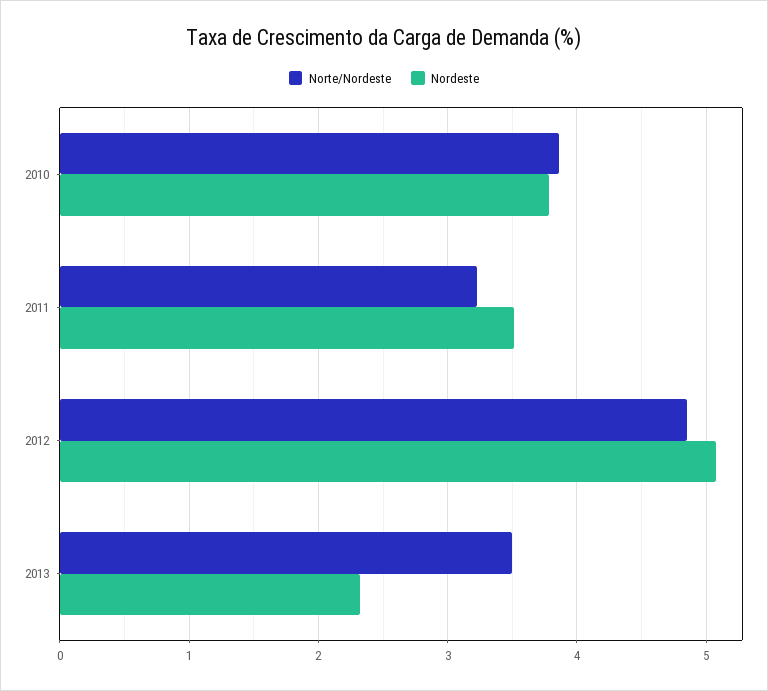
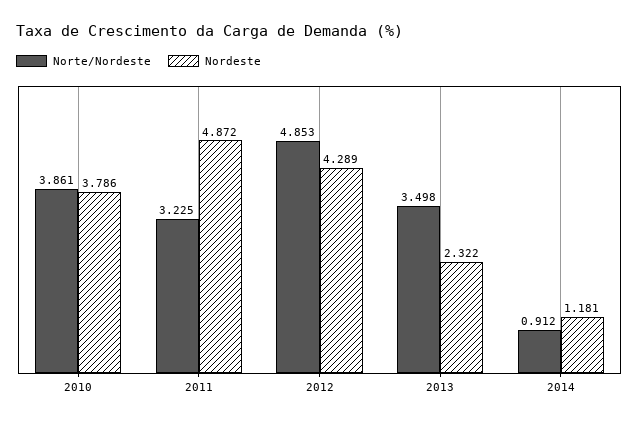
Nordeste, 2011: 3.5 -> 4.872
Nordeste, 2012: 5.1 -> 4.289
Norte/Nordeste, 2014: none -> 0.912
Nordeste, 2014: none -> 1.181

